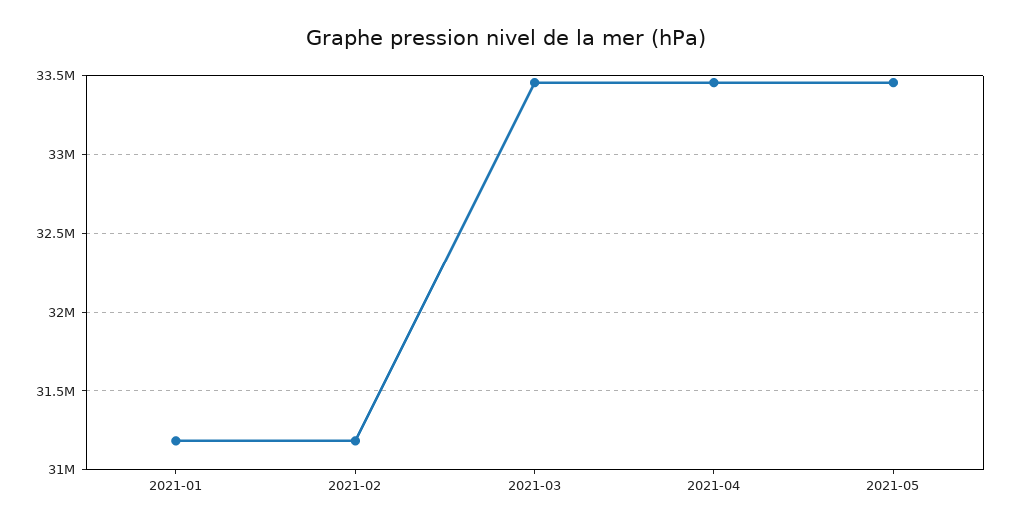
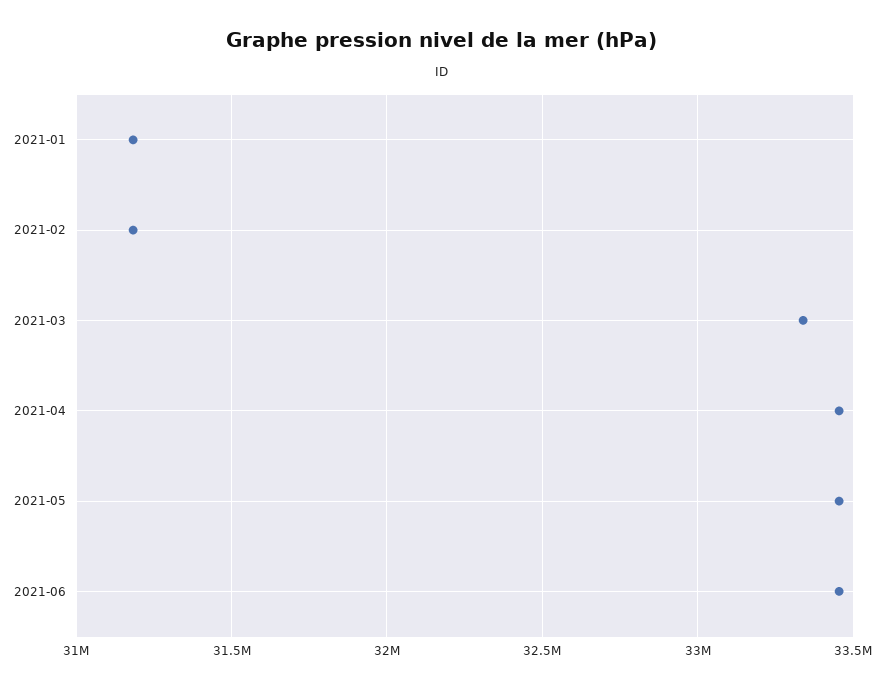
2021-03: 33450000 -> 33350000
2021-06: none -> 33450000

